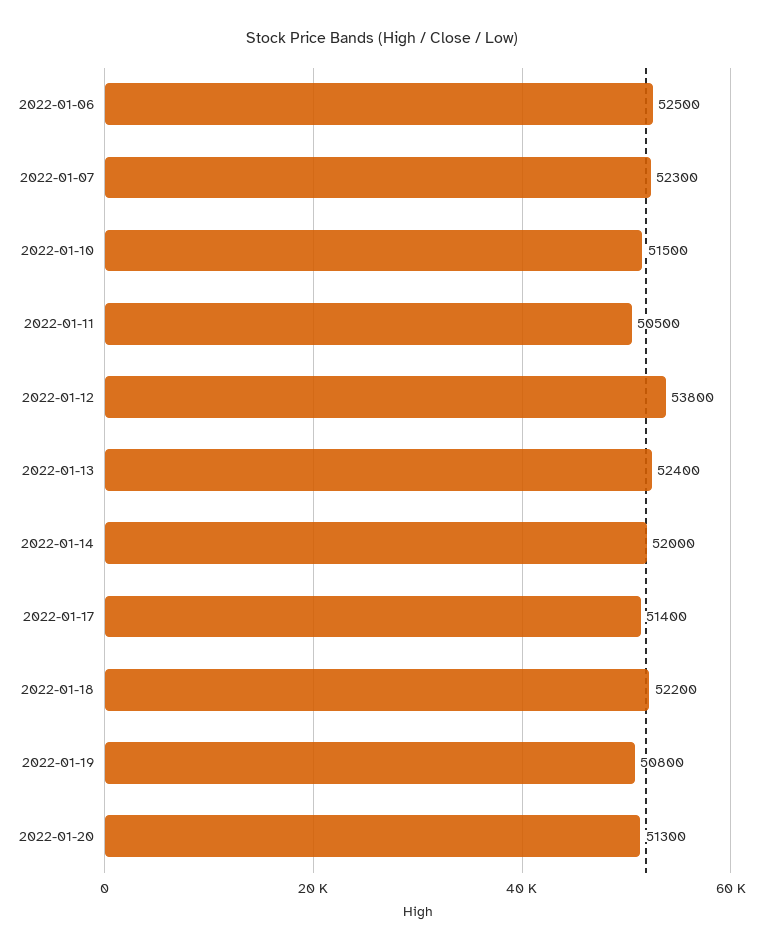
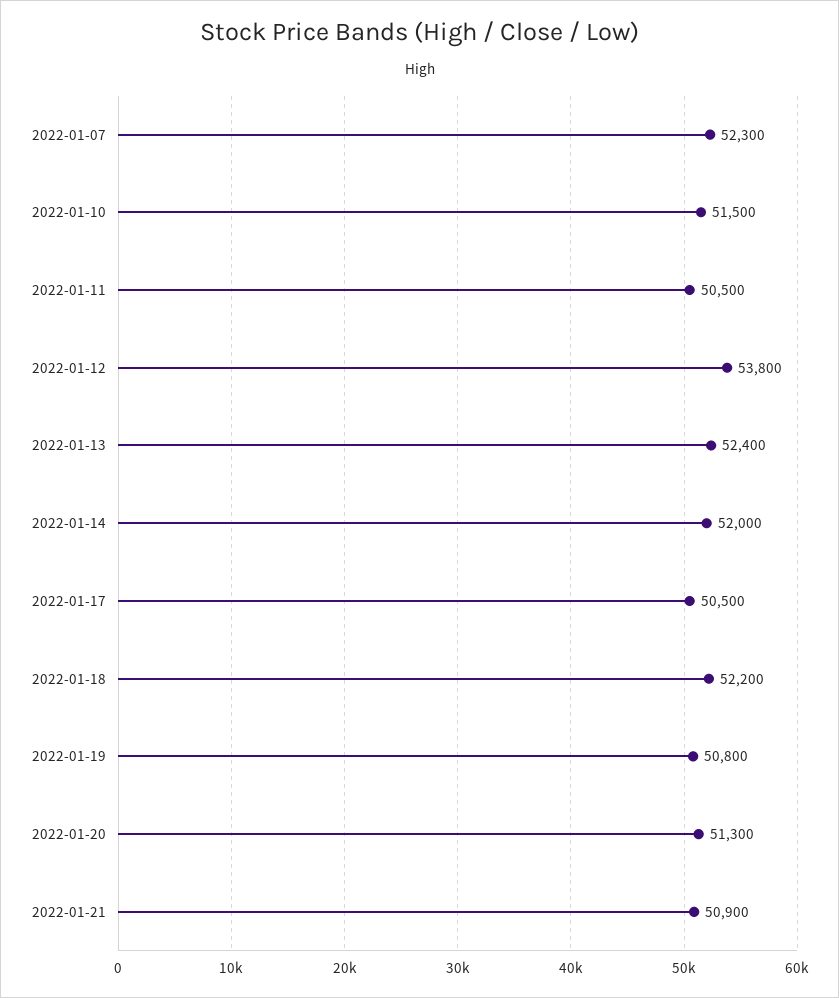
2022-01-06: 52500 -> none
2022-01-17: 51400 -> 50500
2022-01-21: none -> 50900

